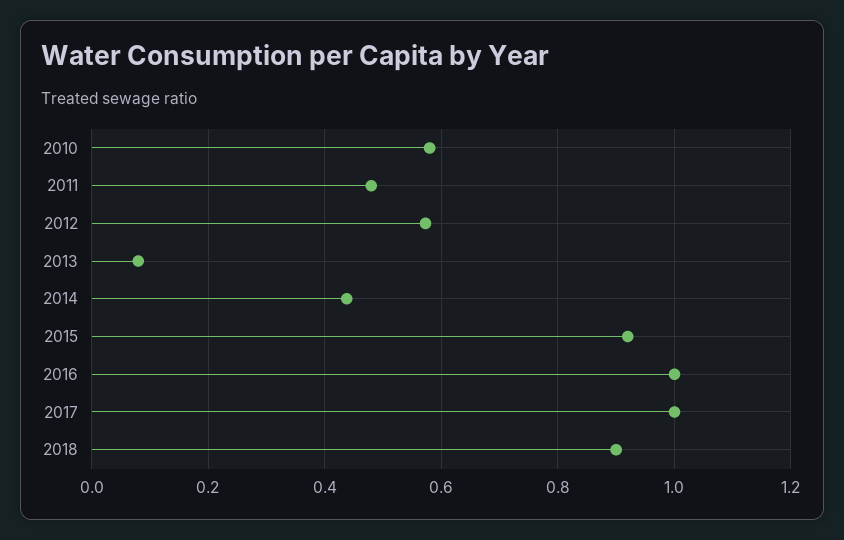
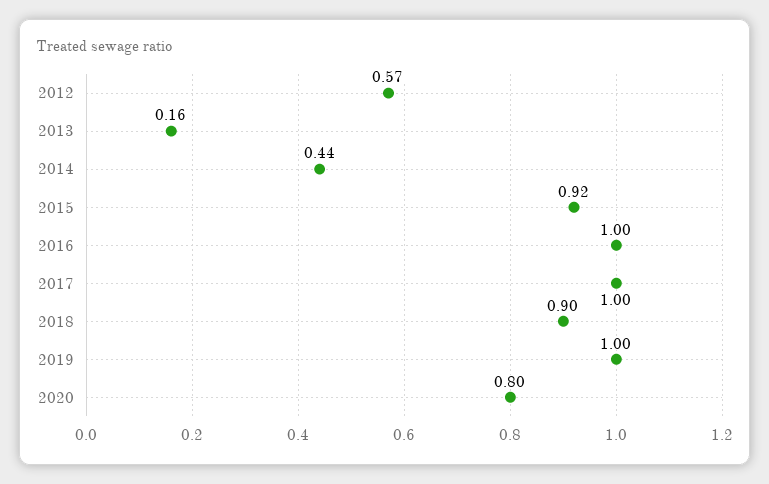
2010: 0.58 -> none
2011: 0.48 -> none
2013: 0.08 -> 0.16
2019: none -> 1
2020: none -> 0.8

